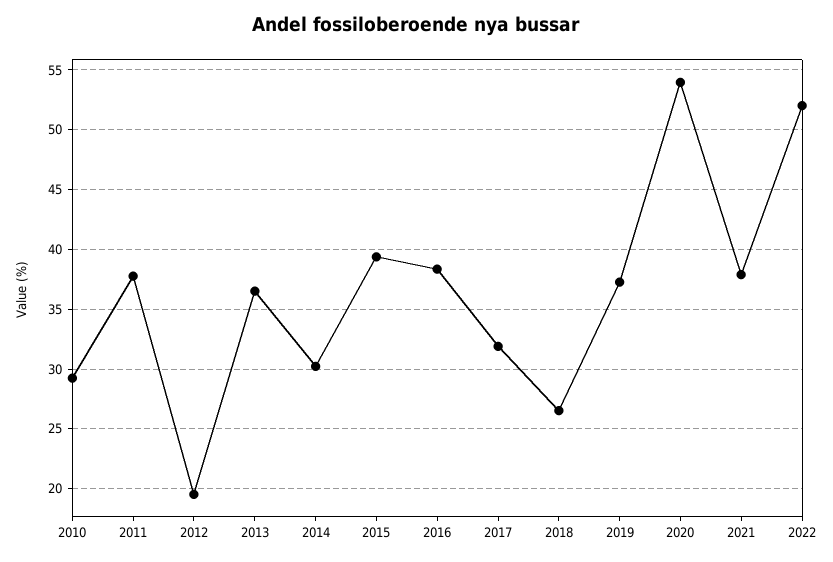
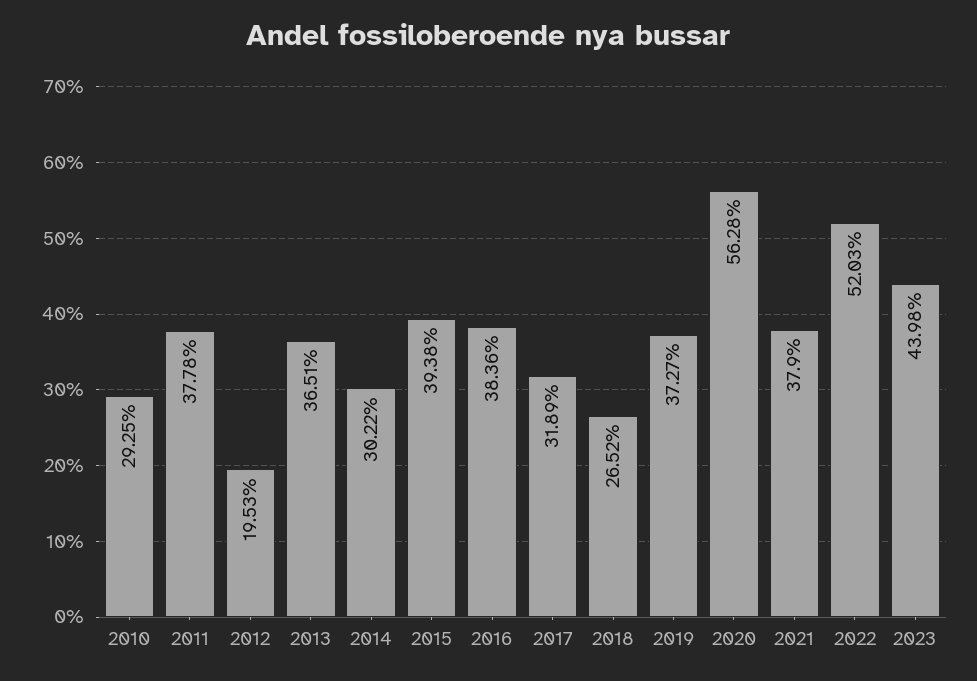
2020: 54 -> 56.28
2023: none -> 43.98

